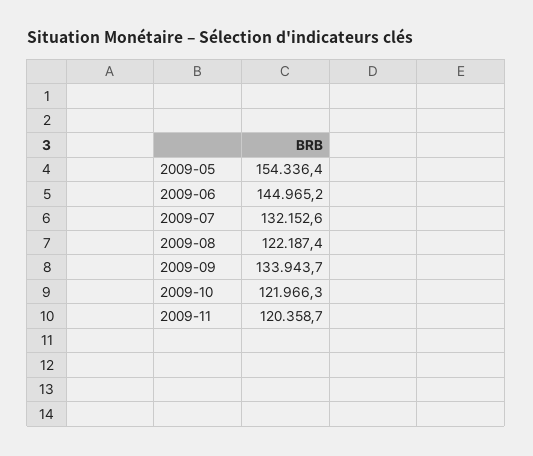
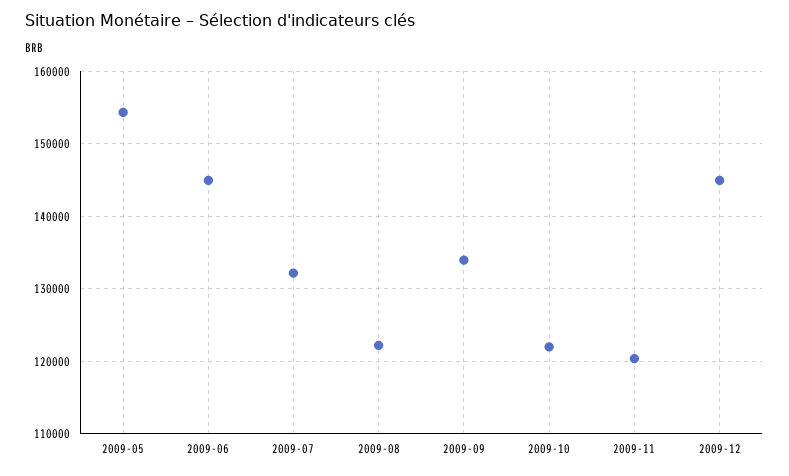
2009-12: none -> 145000

